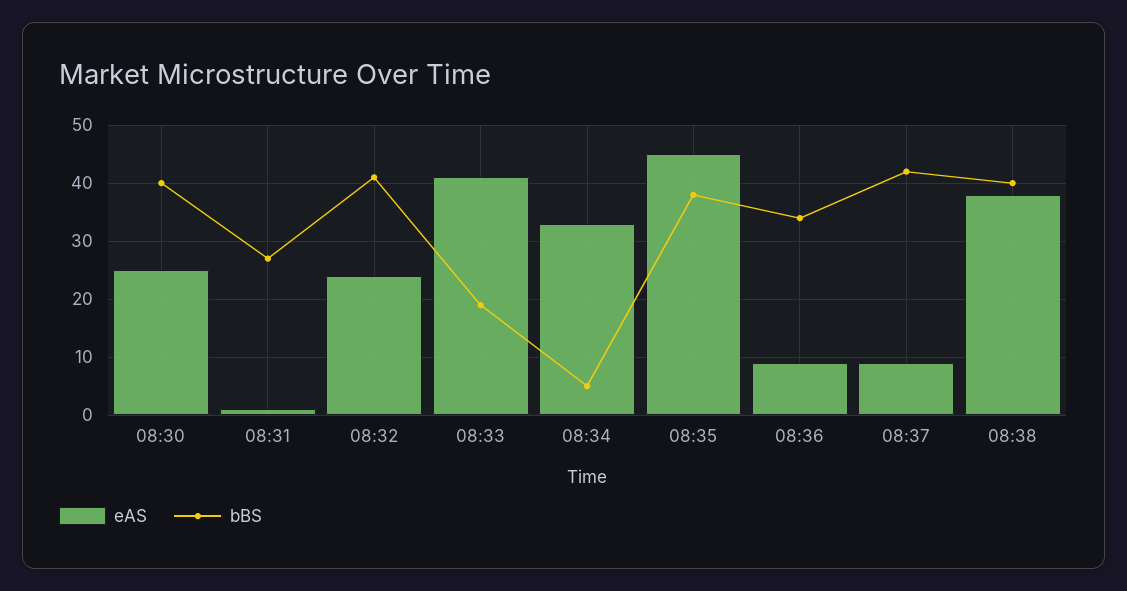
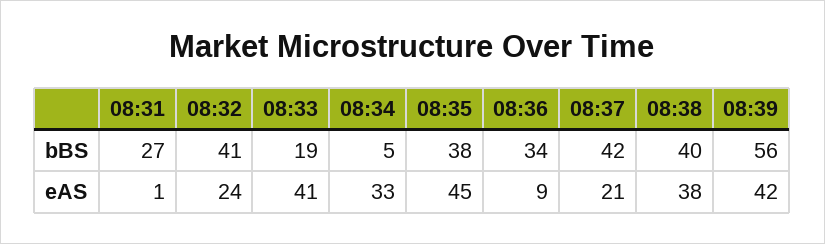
eAS, 08:30: 25 -> none
bBS, 08:30: 40 -> none
eAS, 08:37: 10 -> 21
bBS, 08:39: none -> 56
eAS, 08:39: none -> 42

